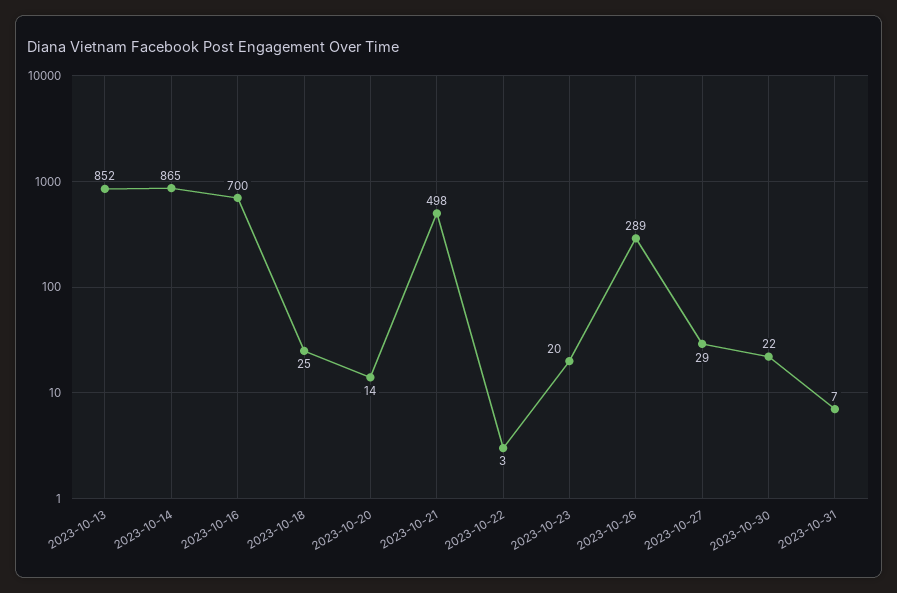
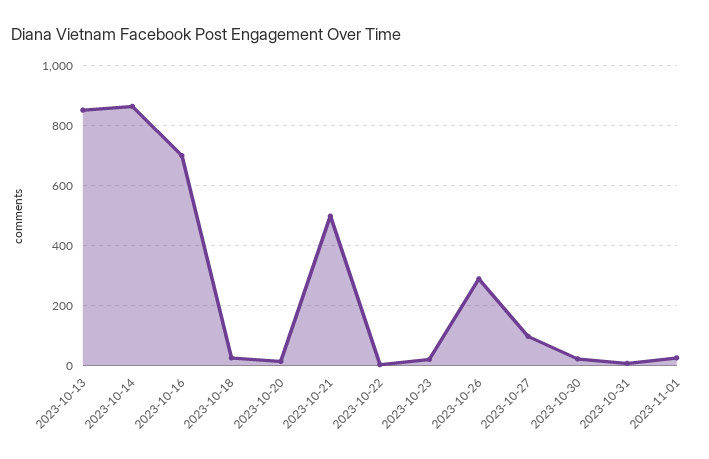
2023-10-27: 29 -> 100
2023-11-01: none -> 25

